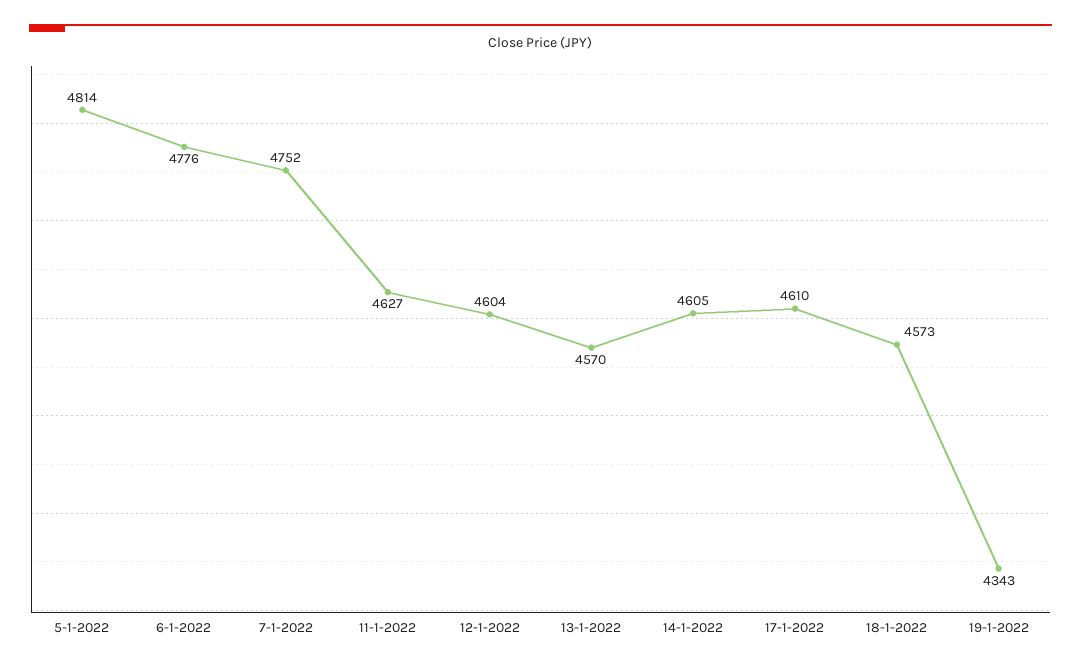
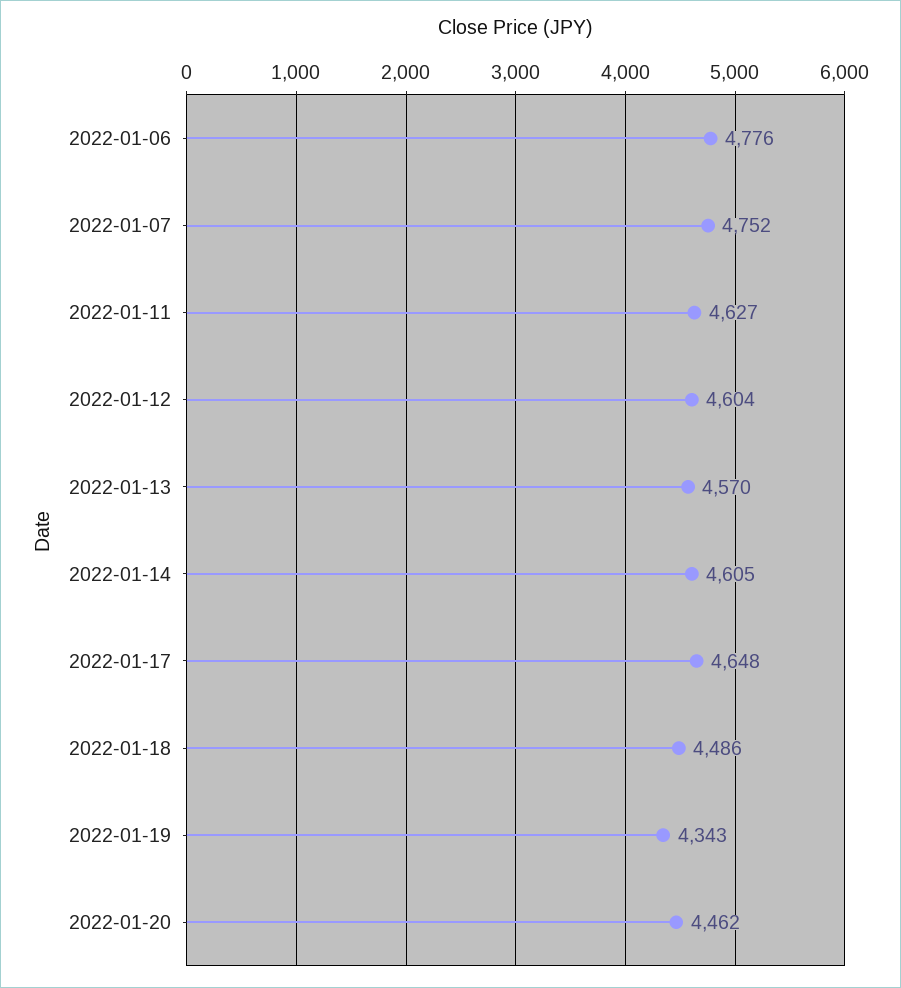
5-1-2022: 4814 -> none
17-1-2022: 4610 -> 4648
18-1-2022: 4573 -> 4486
2022-01-20: none -> 4462

